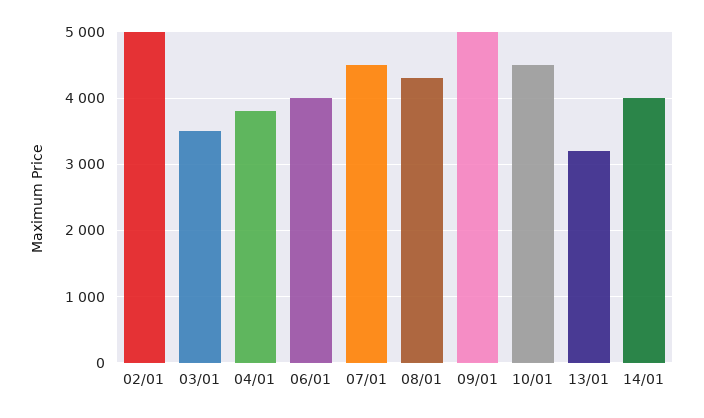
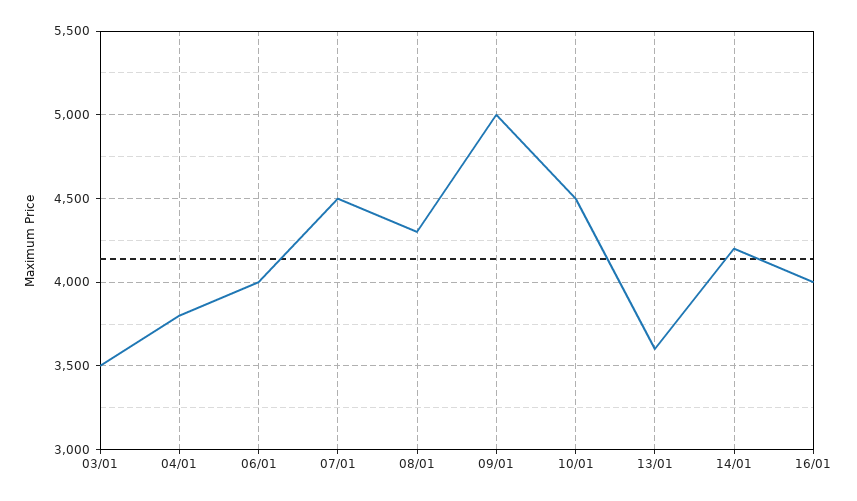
02/01: 5000 -> none
13/01: 3200 -> 3600
14/01: 4000 -> 4200
16/01: none -> 4000

